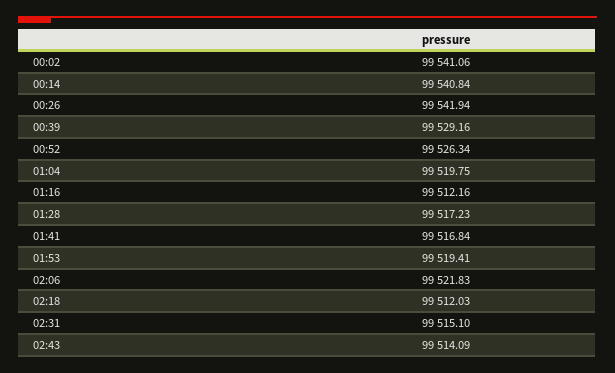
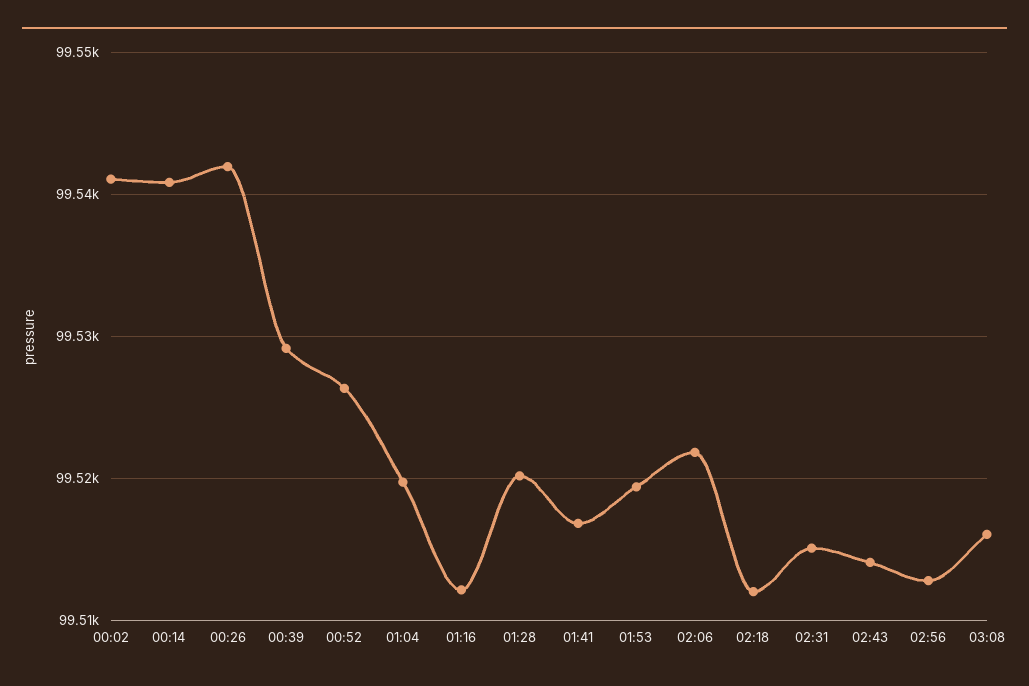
01:28: 99517.23 -> 99520
02:56: none -> 99513
03:08: none -> 99516

